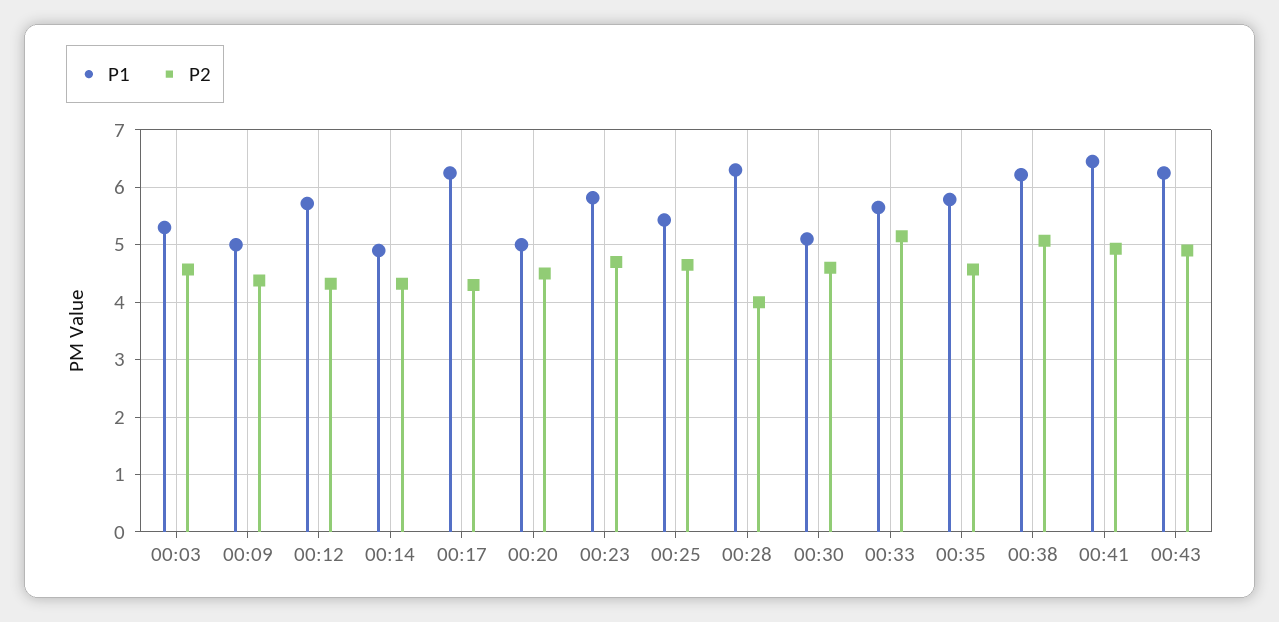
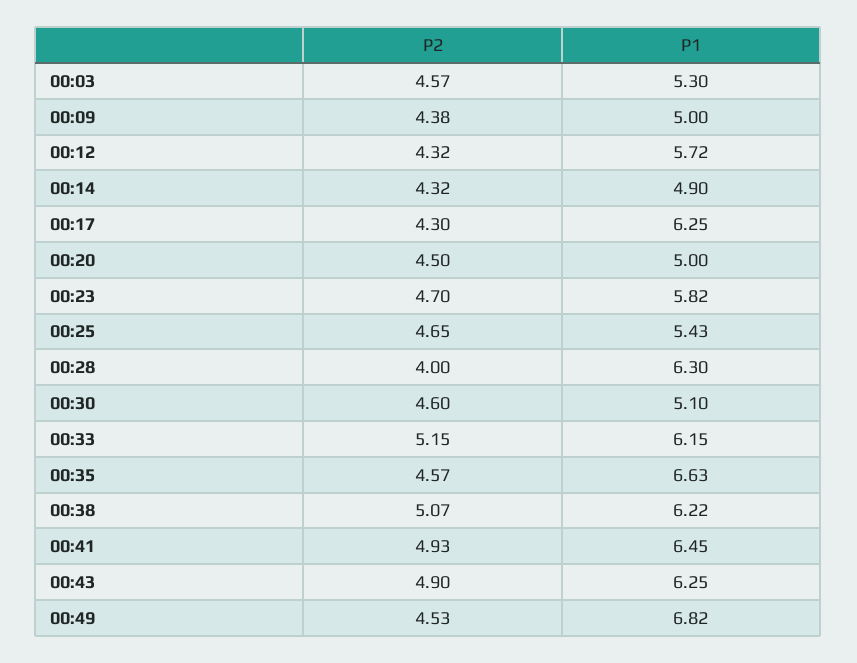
P1, 00:33: 5.6 -> 6.15
P1, 00:35: 5.8 -> 6.63
P2, 00:49: none -> 4.53
P1, 00:49: none -> 6.82

